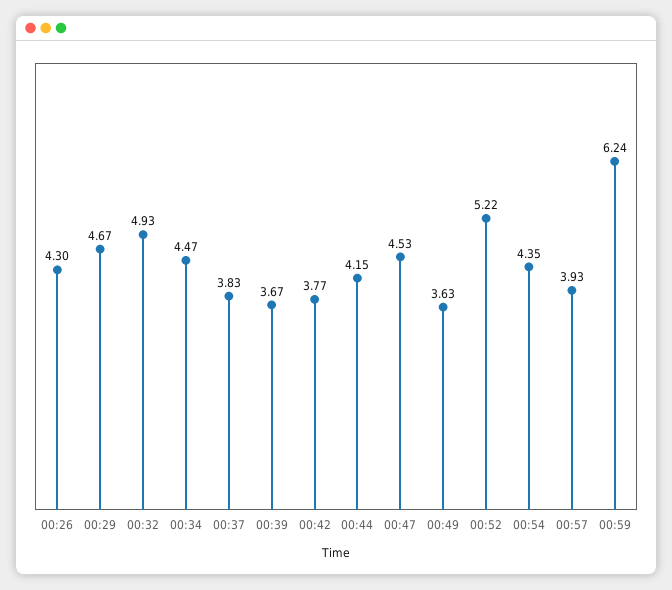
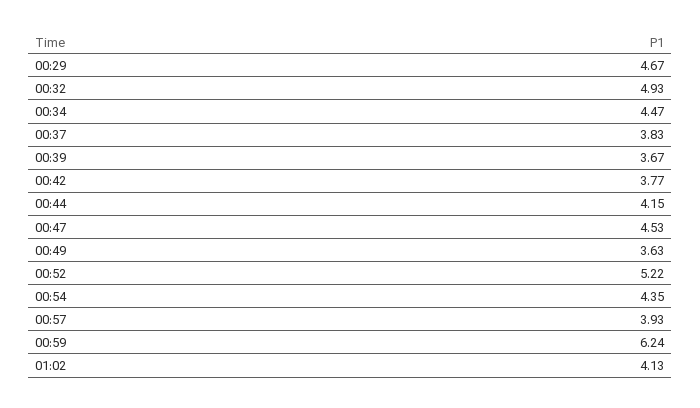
00:26: 4.3 -> none
01:02: none -> 4.13

